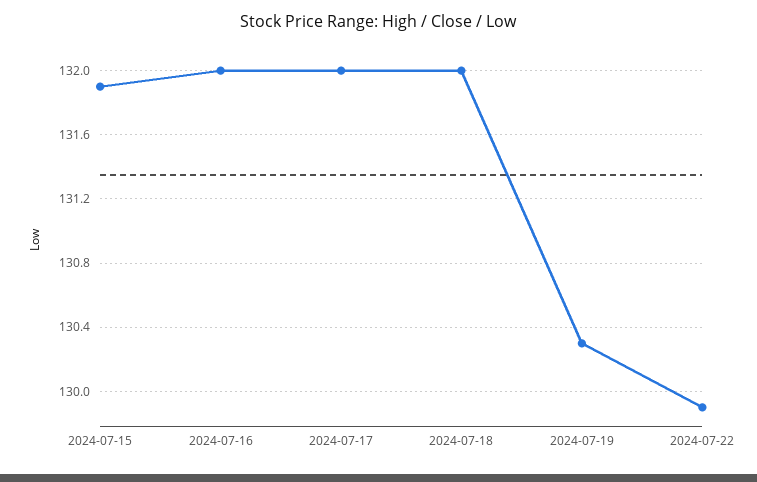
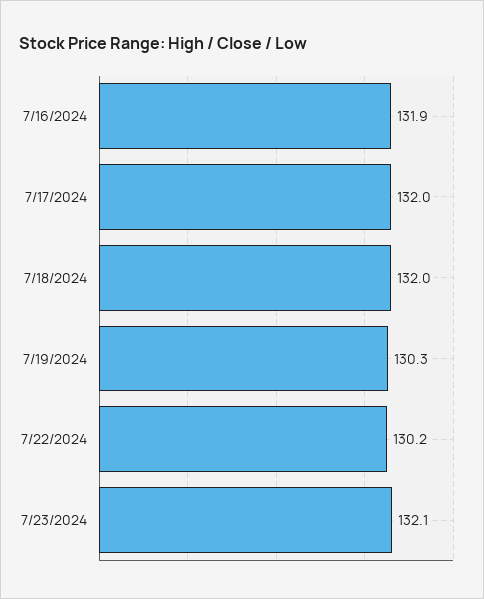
2024-07-15: 131.9 -> none
2024-07-16: 132 -> 131.9
2024-07-22: 129.9 -> 130.2
7/23/2024: none -> 132.1

